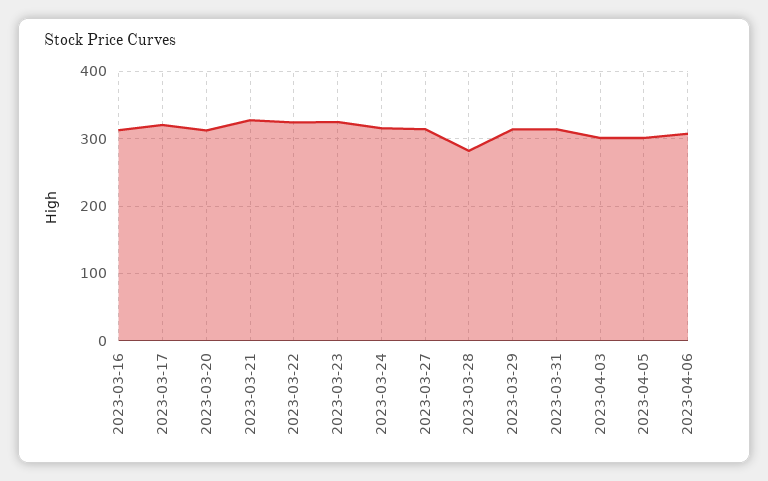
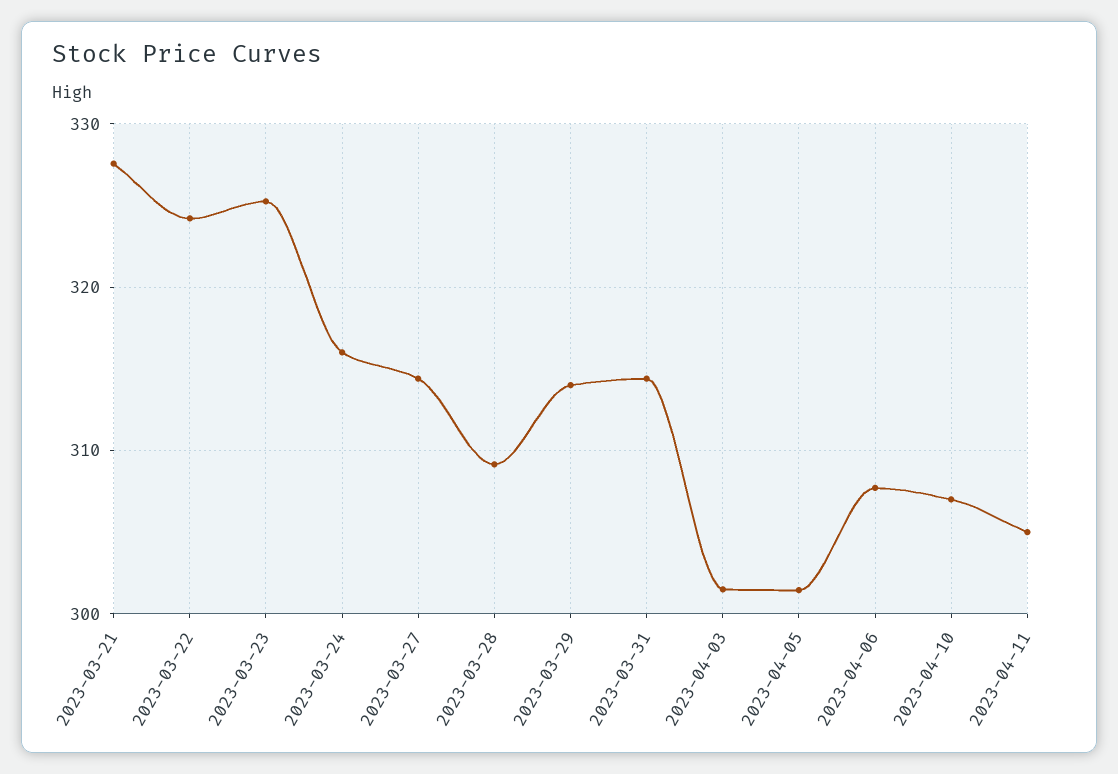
2023-03-16: 310 -> none
2023-03-17: 320 -> none
2023-03-20: 310 -> none
2023-03-28: 280 -> 309
2023-04-10: none -> 307
2023-04-11: none -> 305

